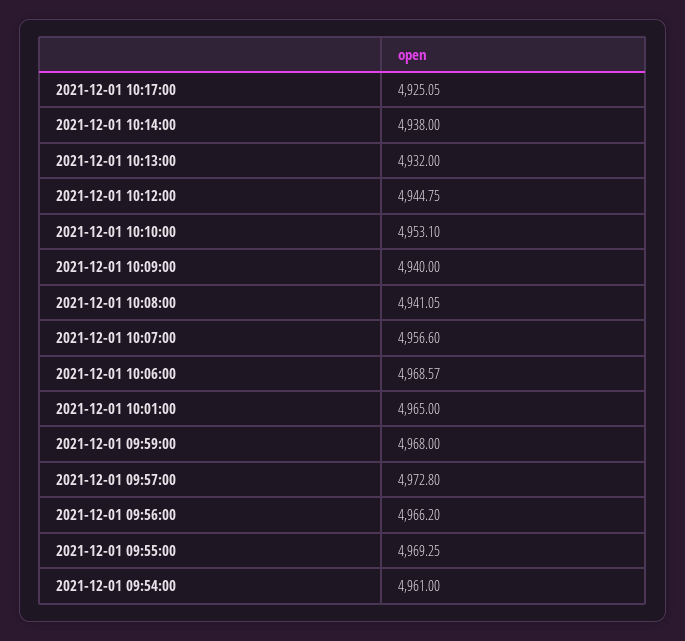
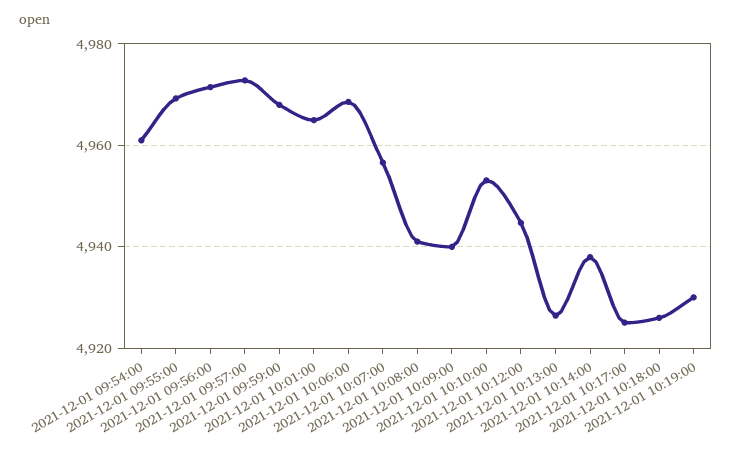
2021-12-01 10:13:00: 4932 -> 4926
2021-12-01 09:56:00: 4966.2 -> 4972
2021-12-01 10:18:00: none -> 4926
2021-12-01 10:19:00: none -> 4930

